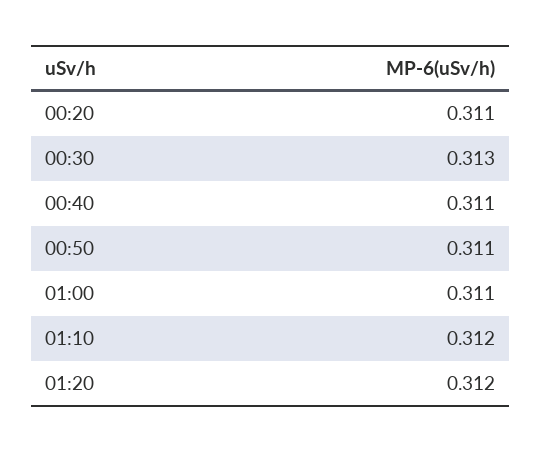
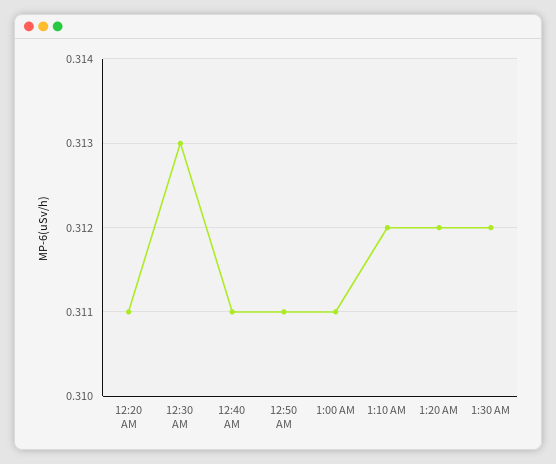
1:30 AM: none -> 0.312

